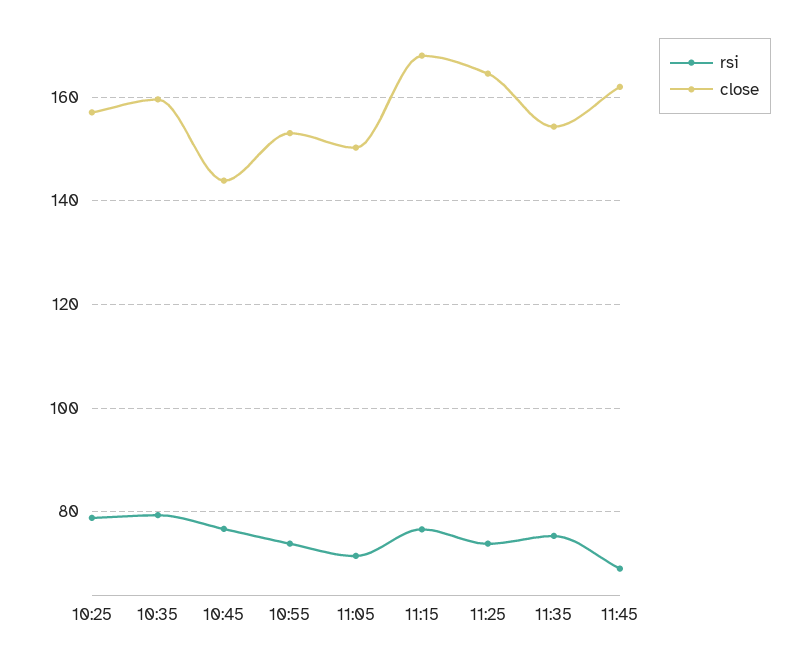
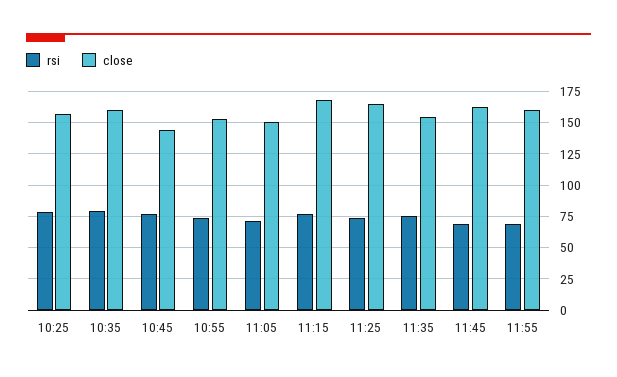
rsi, 11:55: none -> 70
close, 11:55: none -> 160

